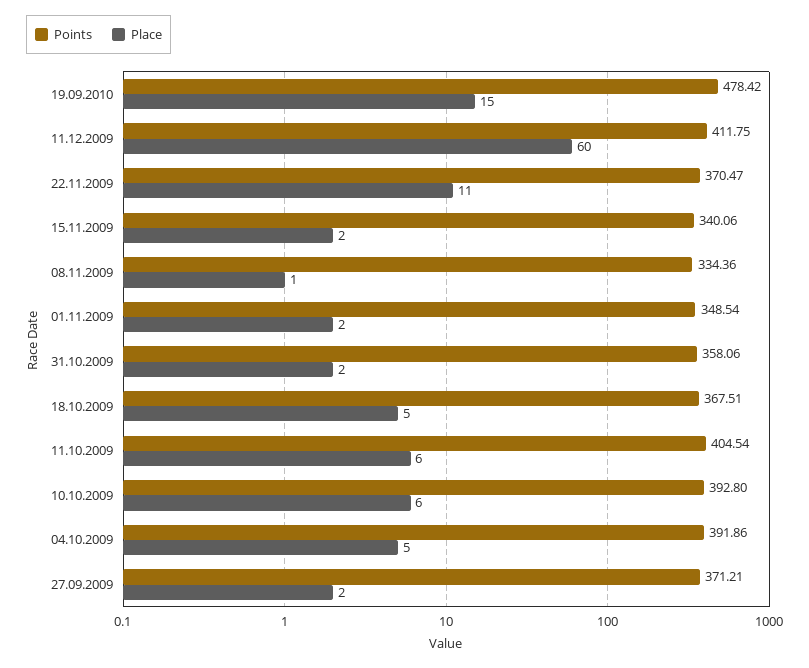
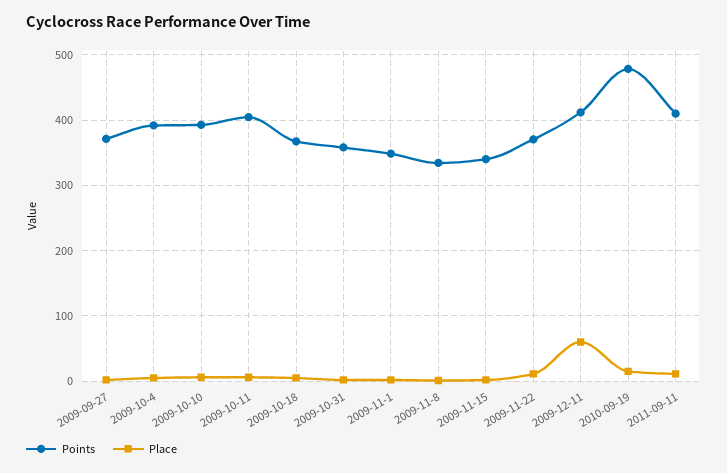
Points, 2011-09-11: none -> 410
Place, 2011-09-11: none -> 10

